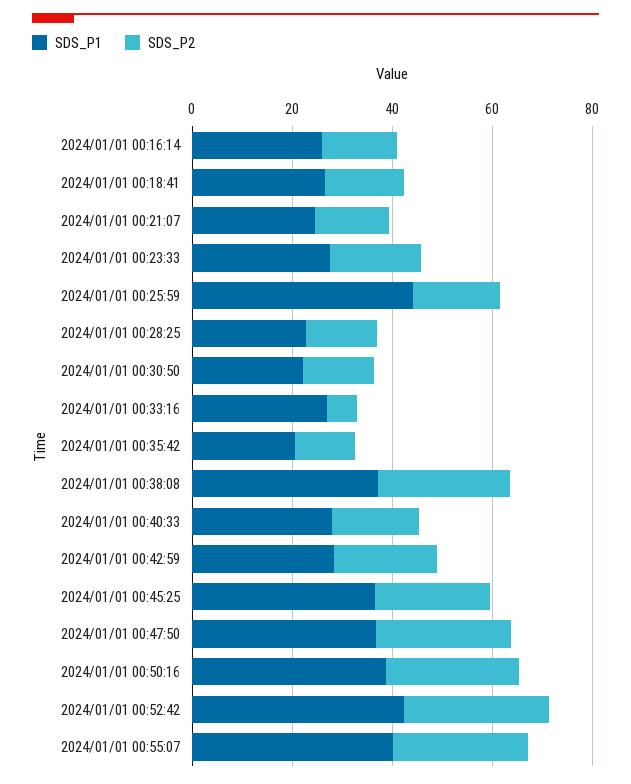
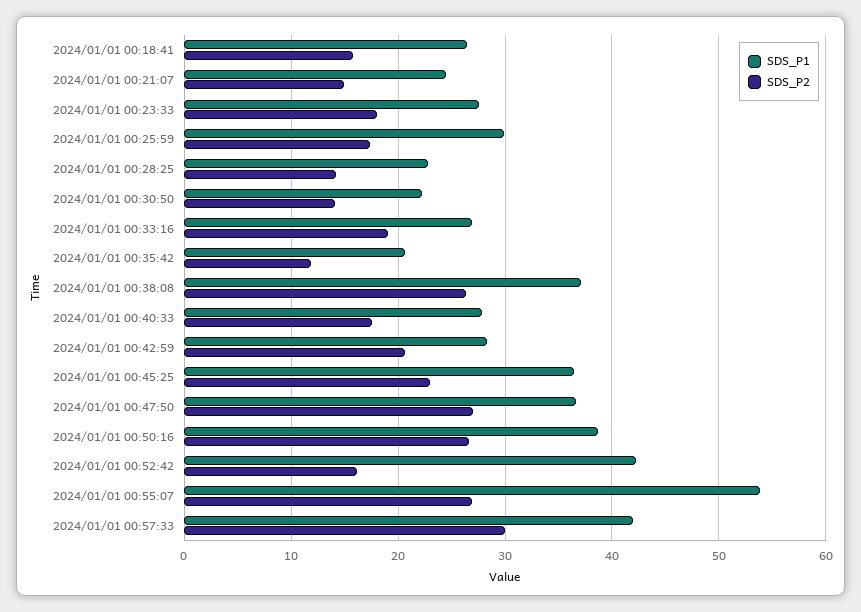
SDS_P1, 2024/01/01 00:16:14: 25 -> none
SDS_P2, 2024/01/01 00:16:14: 15 -> none
SDS_P1, 2024/01/01 00:25:59: 45 -> 30
SDS_P2, 2024/01/01 00:33:16: 5 -> 19
SDS_P2, 2024/01/01 00:52:42: 30 -> 16
SDS_P1, 2024/01/01 00:55:07: 40 -> 54
SDS_P1, 2024/01/01 00:57:33: none -> 42
SDS_P2, 2024/01/01 00:57:33: none -> 30

